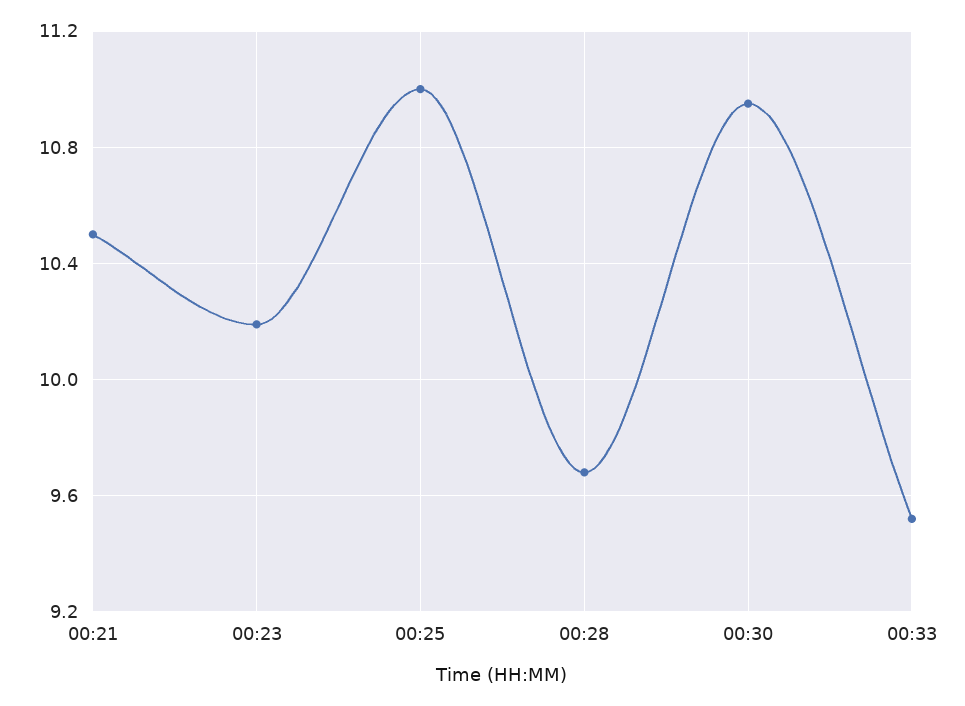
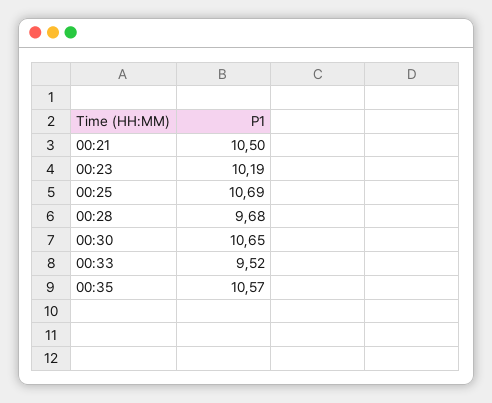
00:25: 11 -> 10.69
00:30: 10.95 -> 10.65
00:35: none -> 10.57

